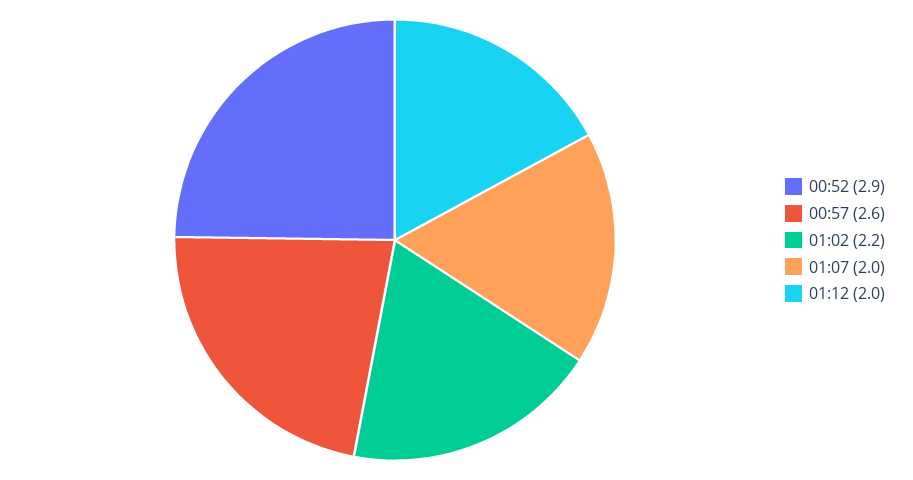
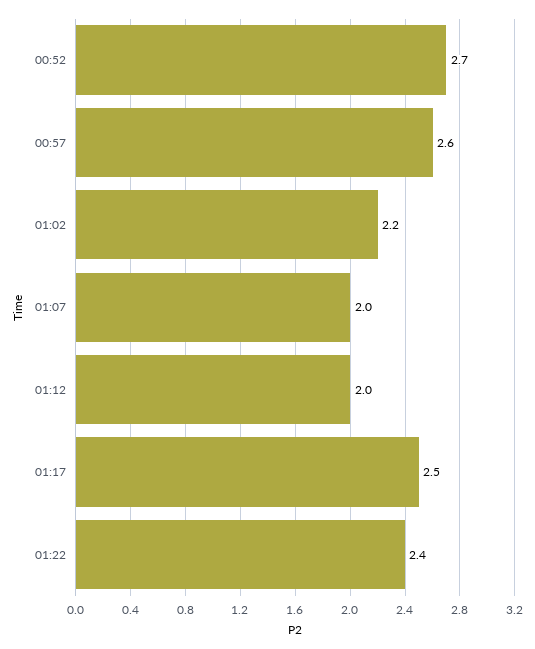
00:52: 2.9 -> 2.7
01:17: none -> 2.5
01:22: none -> 2.4

